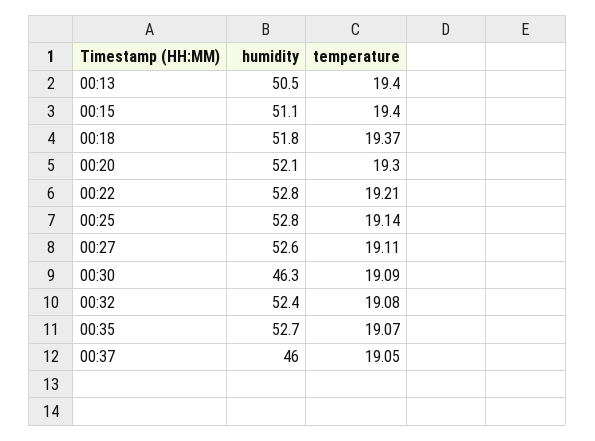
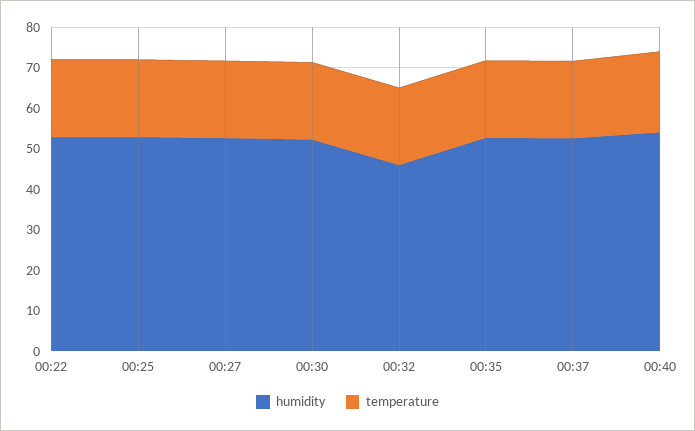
humidity, 00:13: 50.5 -> none
temperature, 00:13: 19.4 -> none
humidity, 00:15: 51.1 -> none
temperature, 00:15: 19.4 -> none
humidity, 00:18: 51.8 -> none
temperature, 00:18: 19.37 -> none
humidity, 00:20: 52.1 -> none
temperature, 00:20: 19.3 -> none
humidity, 00:30: 46.3 -> 52
humidity, 00:32: 52.4 -> 46
humidity, 00:37: 46 -> 52
humidity, 00:40: none -> 54
temperature, 00:40: none -> 20

